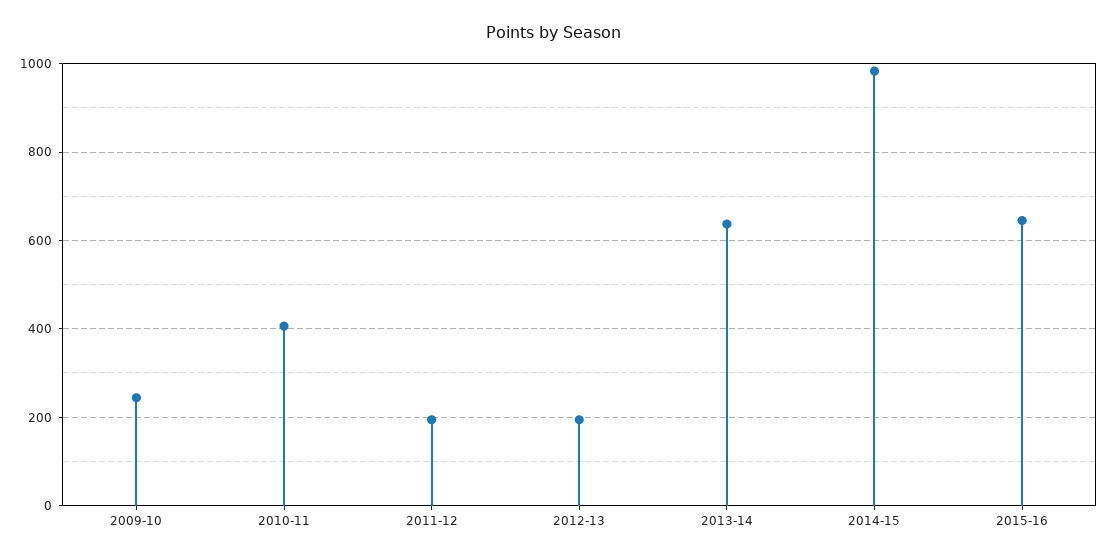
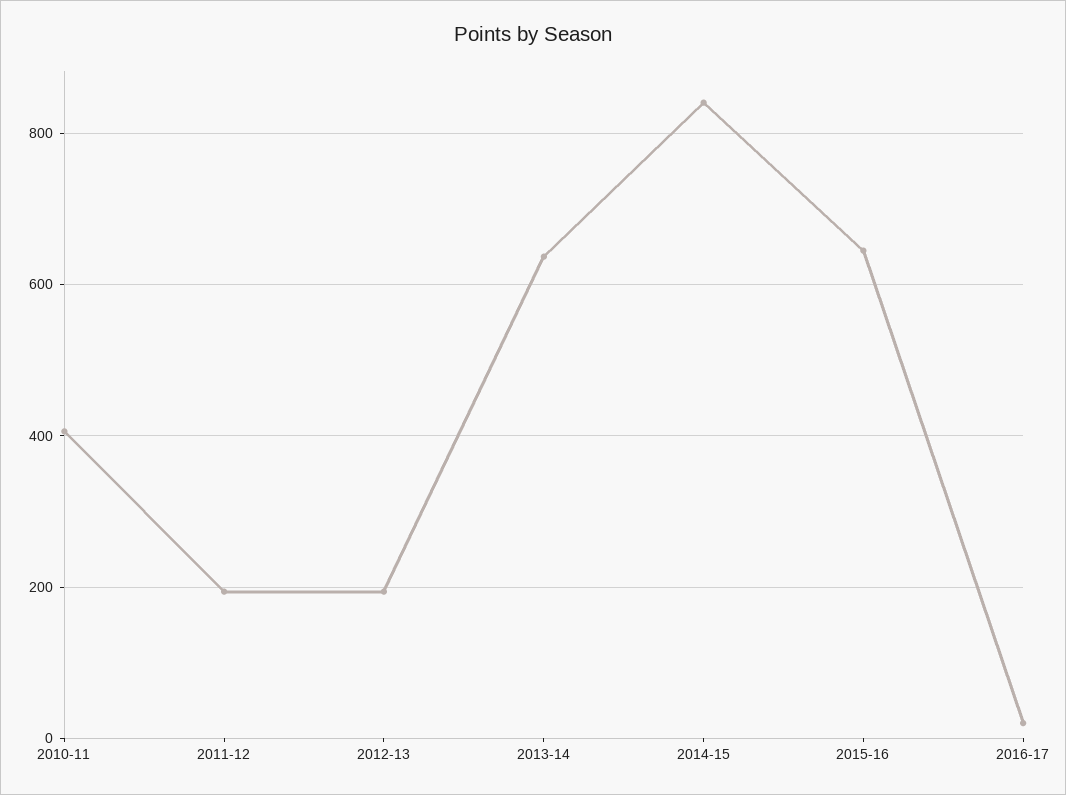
2009-10: 240 -> none
2014-15: 980 -> 840
2016-17: none -> 20

